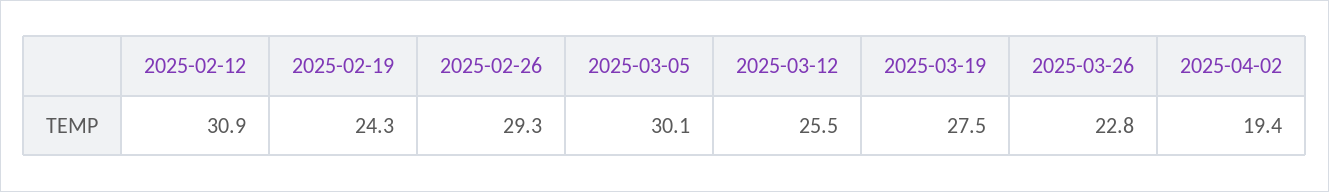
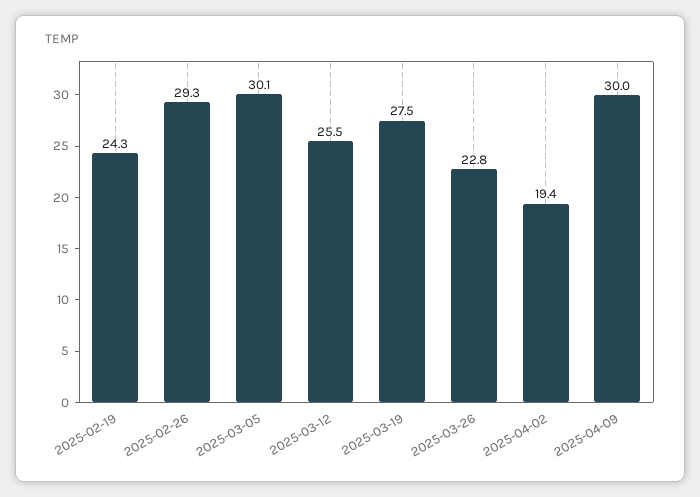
2025-02-12: 30.9 -> none
2025-04-09: none -> 30

